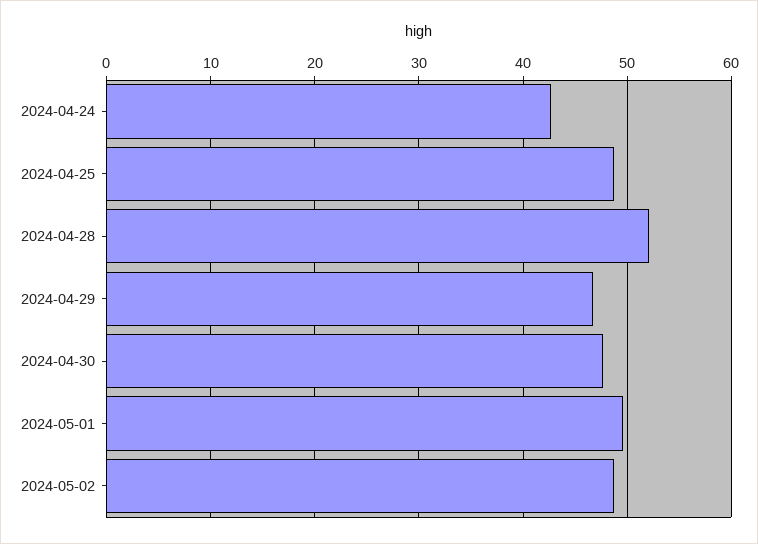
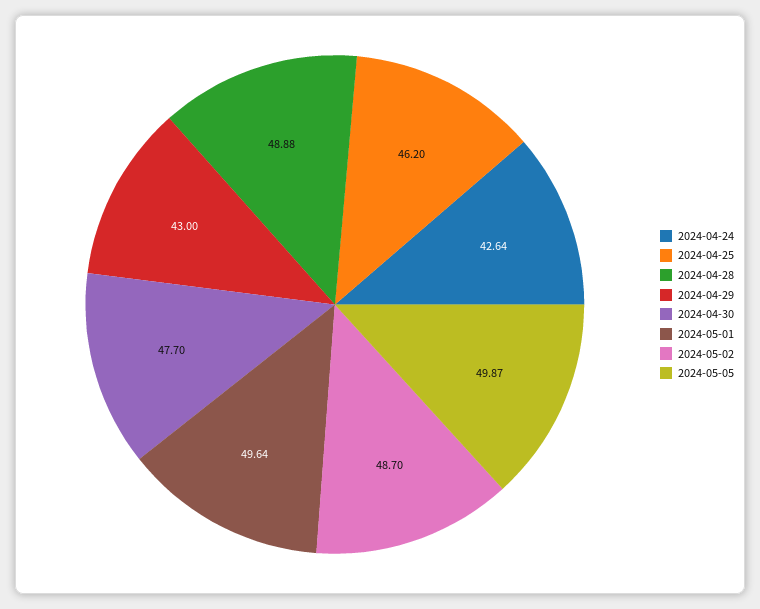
2024-04-25: 49 -> 46.2
2024-04-28: 52 -> 48.88
2024-04-29: 47 -> 43
2024-05-05: none -> 49.87

